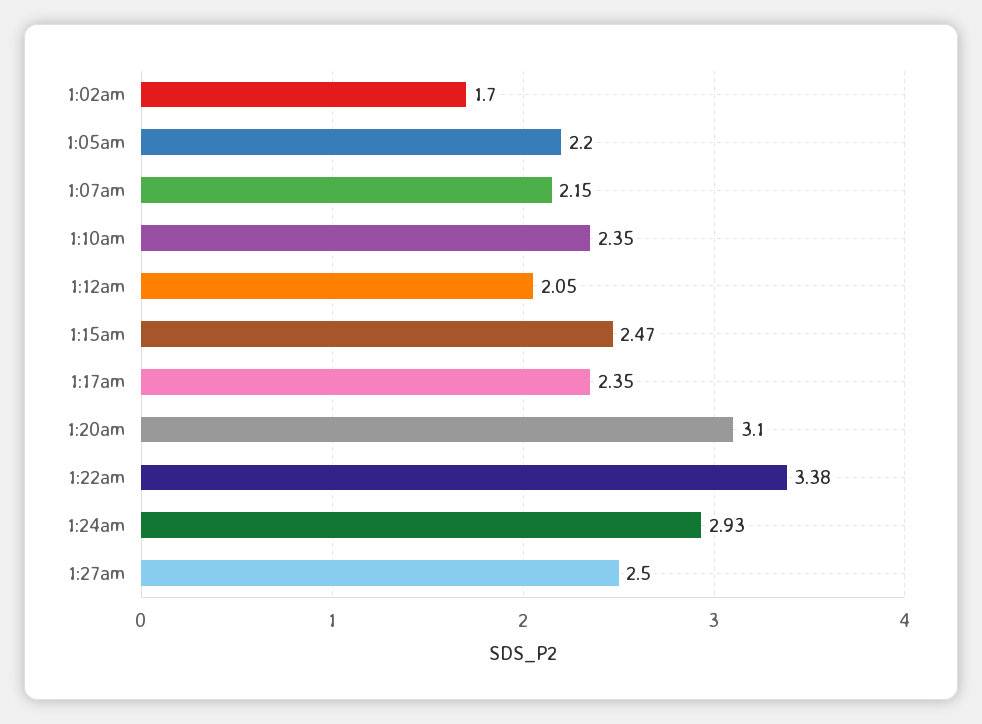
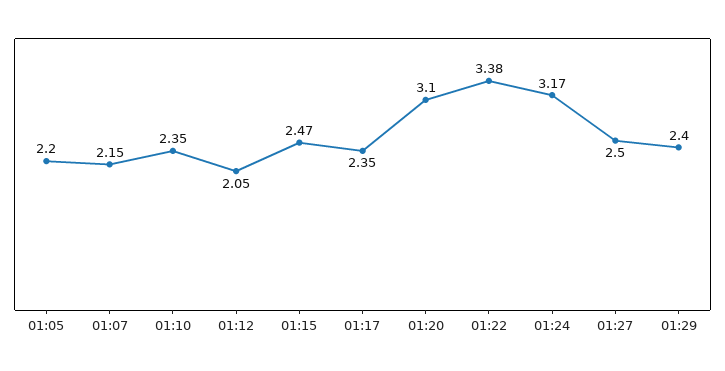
1:02am: 1.7 -> none
1:24am: 2.93 -> 3.17
01:29: none -> 2.4

